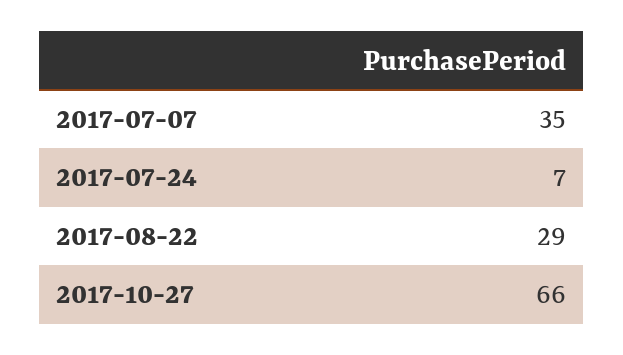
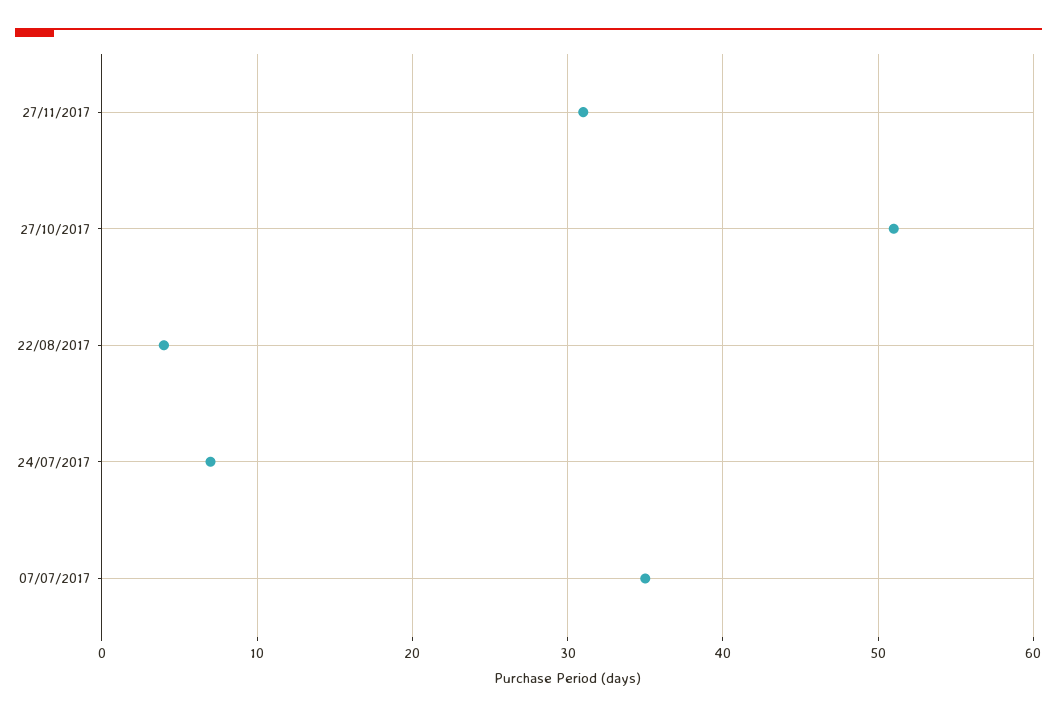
2017-08-22: 29 -> 4
2017-10-27: 66 -> 51
27/11/2017: none -> 31

